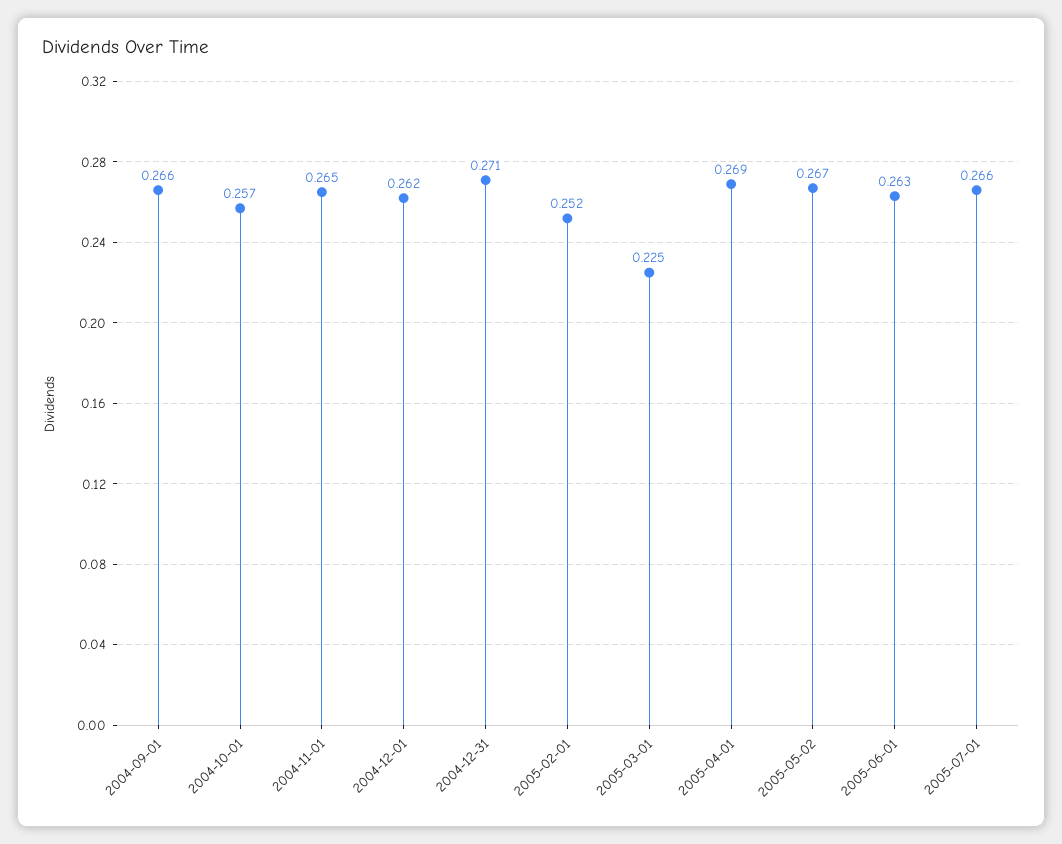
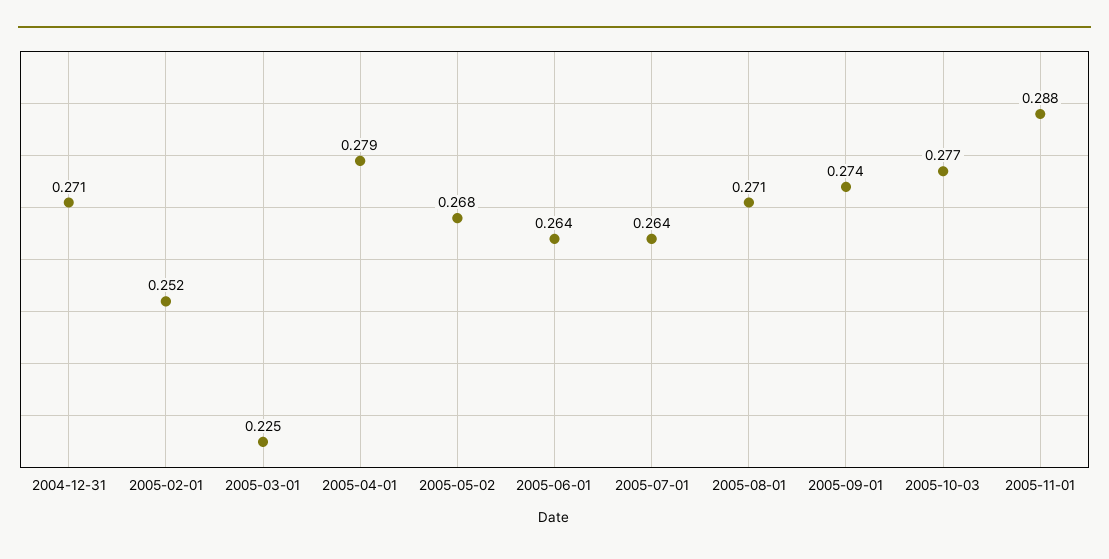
2004-09-01: 0.266 -> none
2004-10-01: 0.257 -> none
2004-11-01: 0.265 -> none
2004-12-01: 0.262 -> none
2005-04-01: 0.269 -> 0.279
2005-05-02: 0.267 -> 0.268
2005-06-01: 0.263 -> 0.264
2005-07-01: 0.266 -> 0.264
2005-08-01: none -> 0.271
2005-09-01: none -> 0.274
2005-10-03: none -> 0.277
2005-11-01: none -> 0.288

